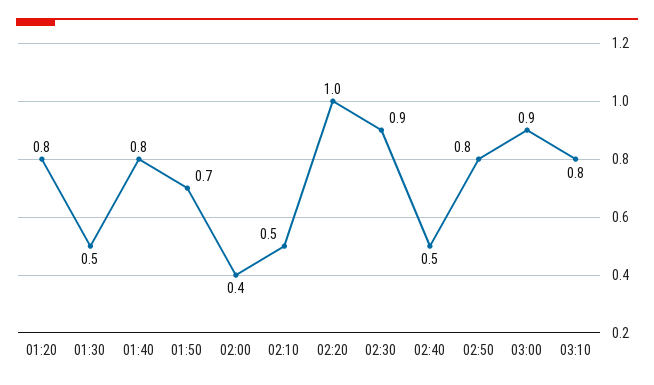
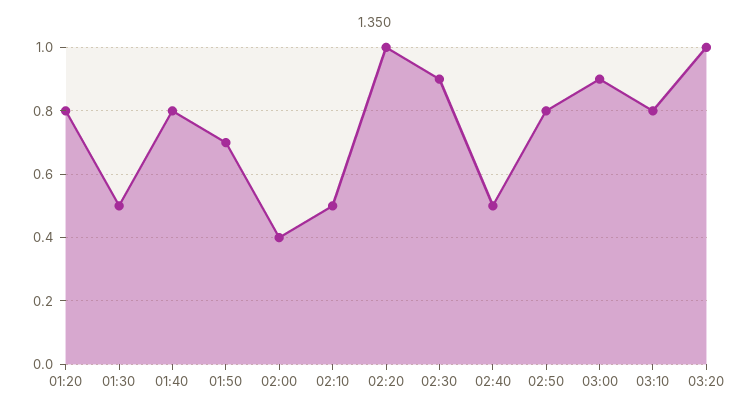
03:20: none -> 1

